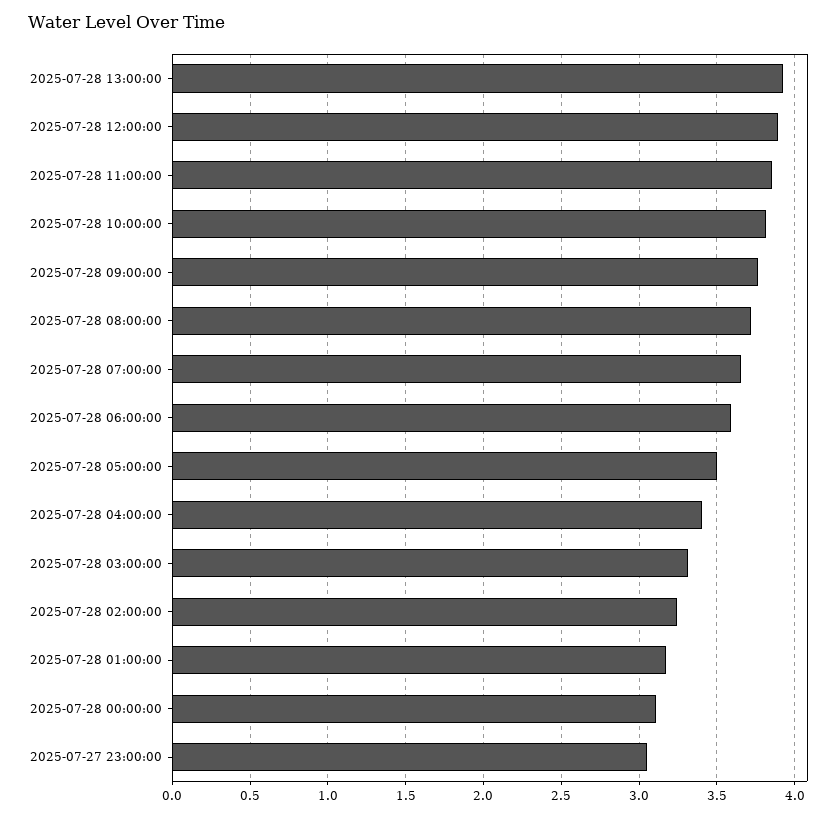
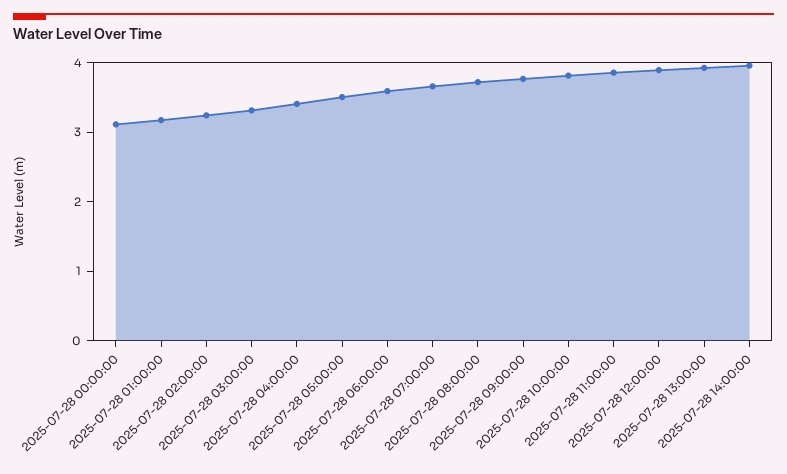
2025-07-27 23:00:00: 3.05 -> none
2025-07-28 14:00:00: none -> 4

